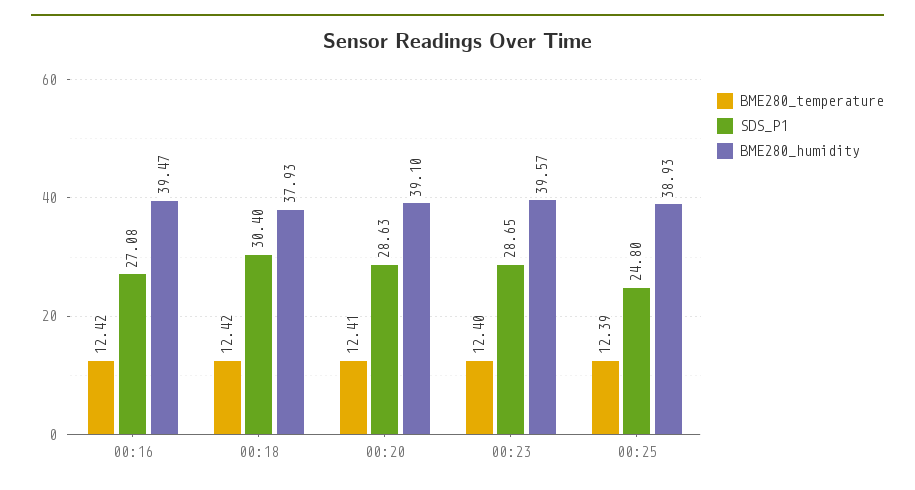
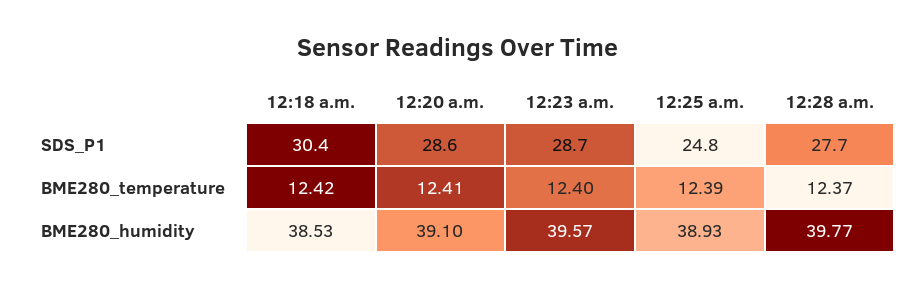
BME280_temperature, 00:16: 12.42 -> none
SDS_P1, 00:16: 27.08 -> none
BME280_humidity, 00:16: 39.47 -> none
BME280_humidity, 00:18: 37.93 -> 38.53
SDS_P1, 12:28 a.m.: none -> 27.7
BME280_temperature, 12:28 a.m.: none -> 12.37
BME280_humidity, 12:28 a.m.: none -> 39.77

